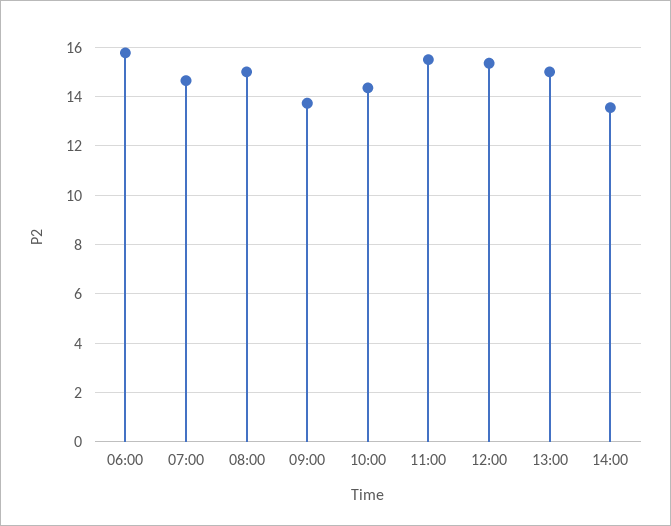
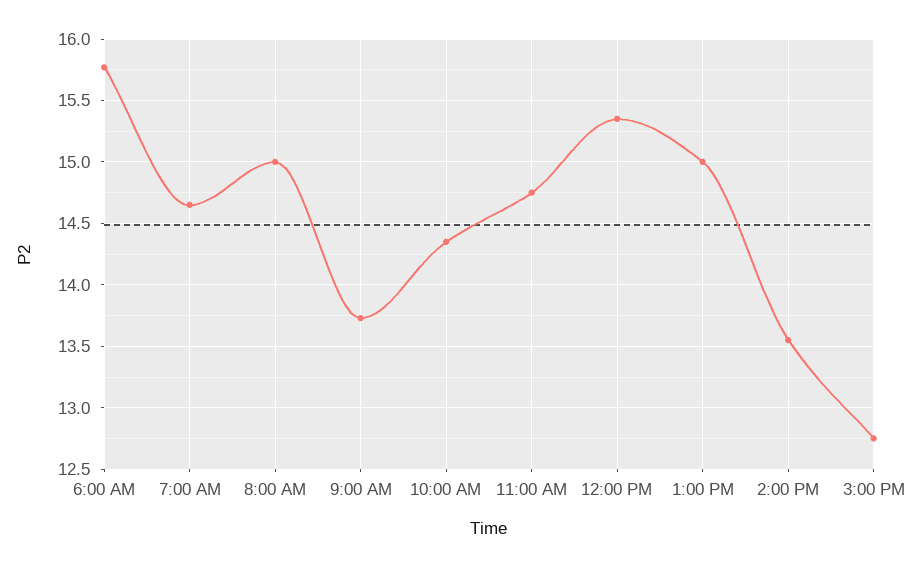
11:00: 15.5 -> 14.75
3:00 PM: none -> 12.75

